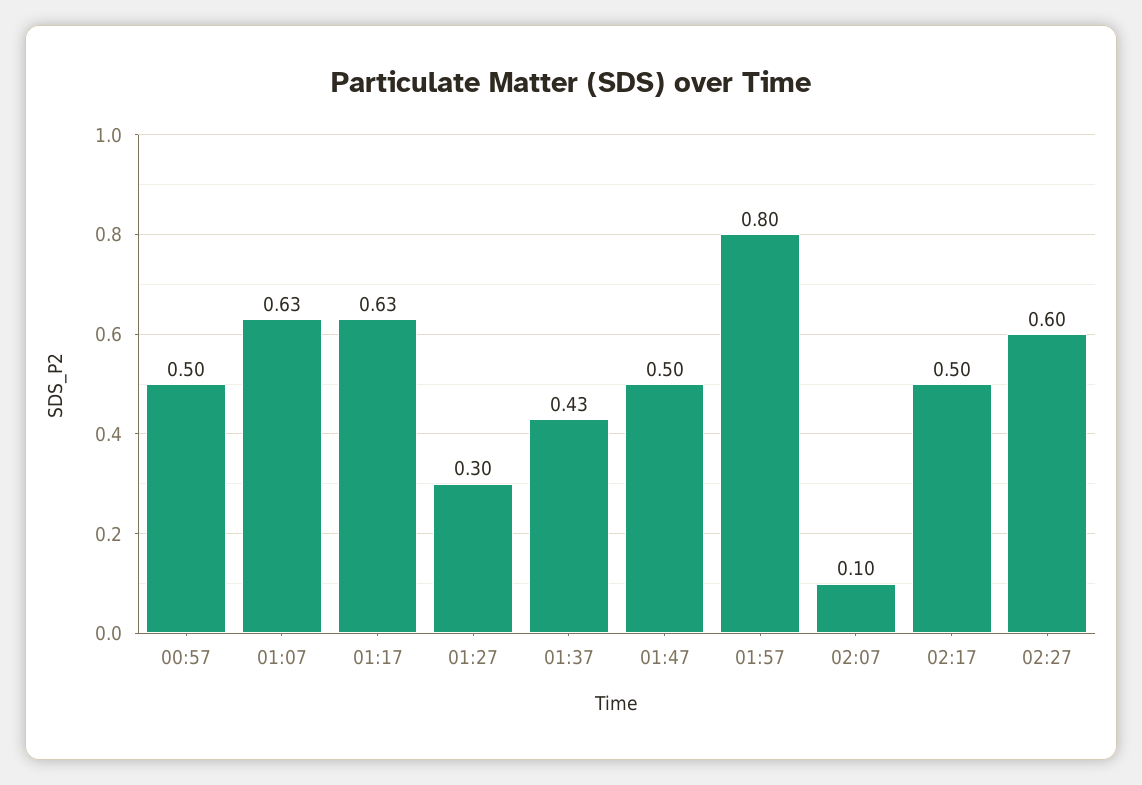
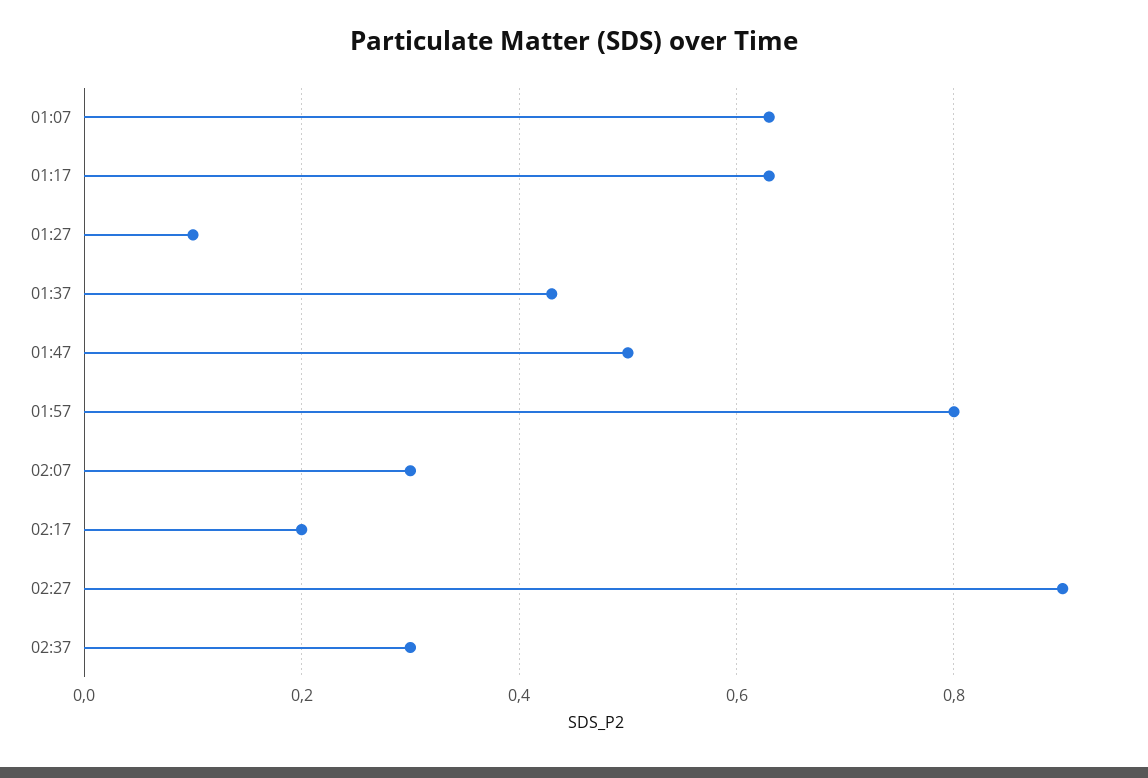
00:57: 0.5 -> none
01:27: 0.3 -> 0.1
02:07: 0.1 -> 0.3
02:17: 0.5 -> 0.2
02:27: 0.6 -> 0.9
02:37: none -> 0.3

